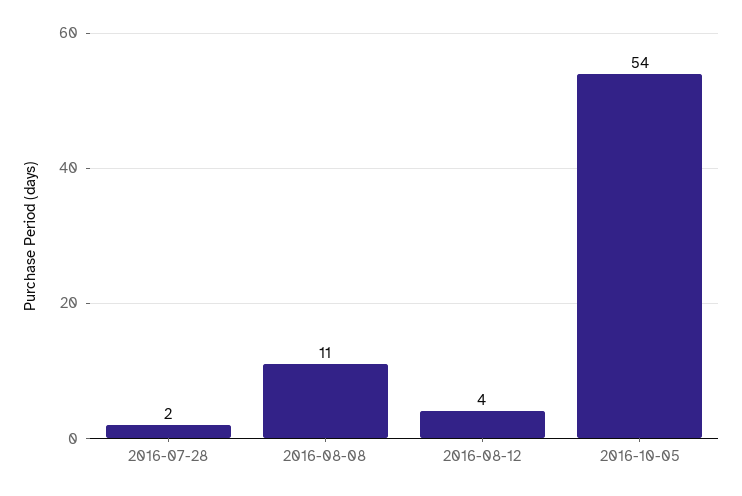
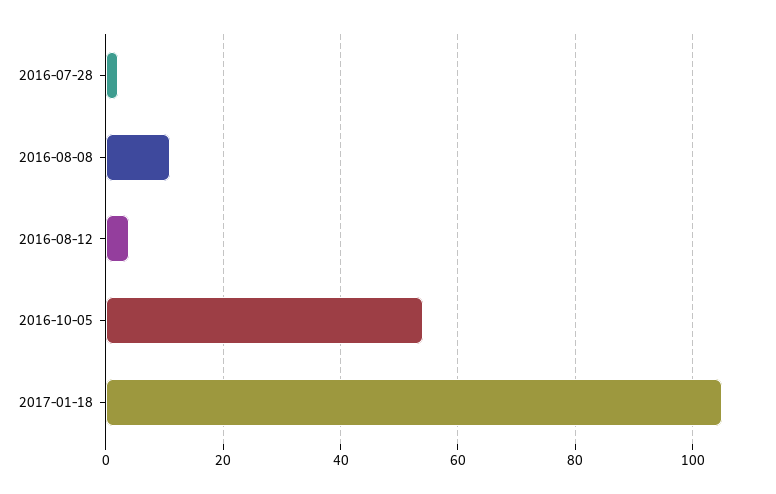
2017-01-18: none -> 105

